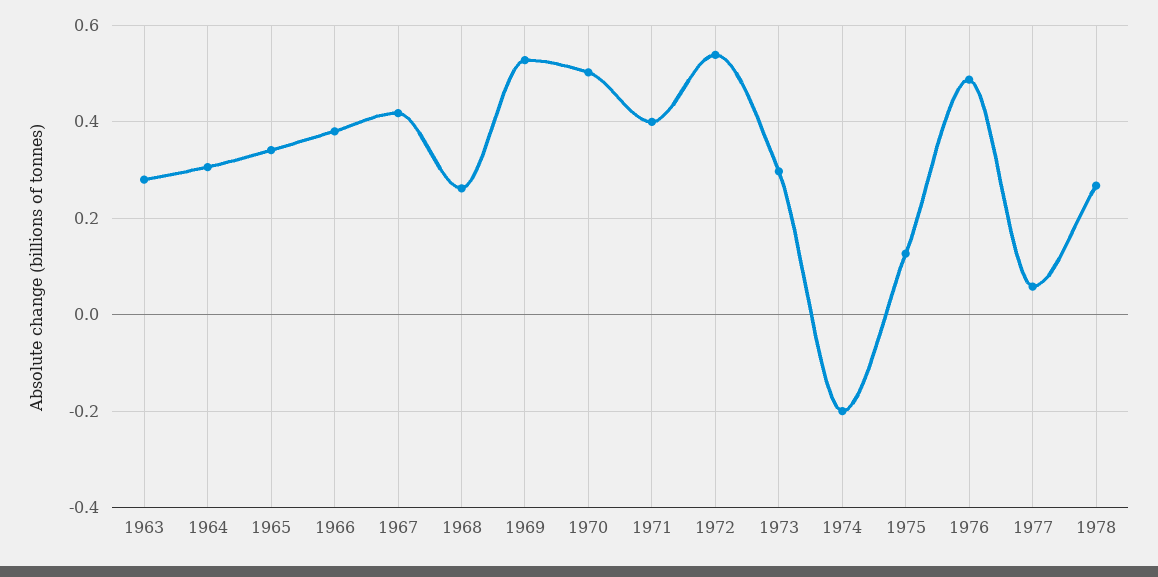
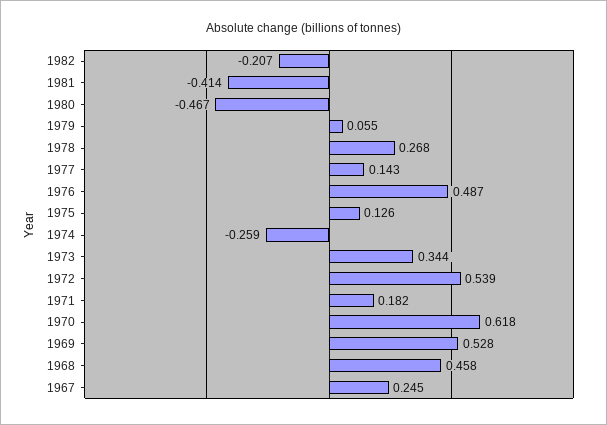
1963: 0.28 -> none
1964: 0.3 -> none
1965: 0.34 -> none
1966: 0.38 -> none
1967: 0.42 -> 0.245
1968: 0.26 -> 0.458
1970: 0.5 -> 0.618
1971: 0.4 -> 0.182
1973: 0.3 -> 0.344
1974: -0.2 -> -0.259
1977: 0.06 -> 0.143
1982: none -> -0.207
1981: none -> -0.414
1980: none -> -0.467
1979: none -> 0.055

